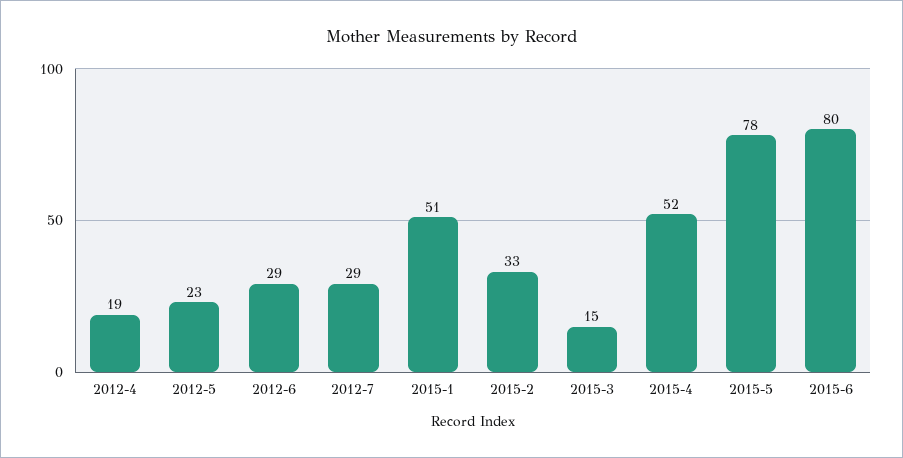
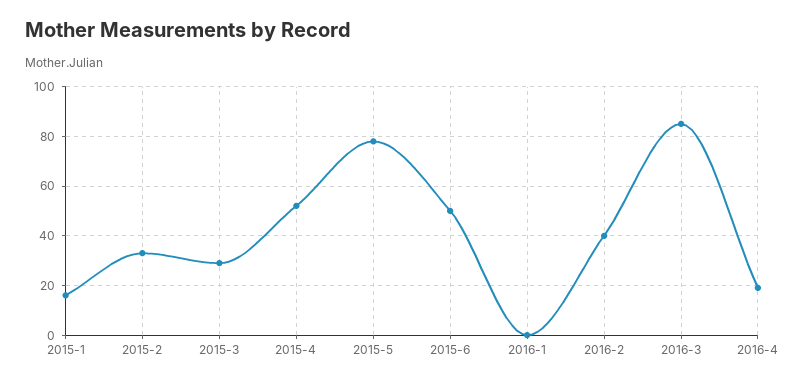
2012-4: 19 -> none
2012-5: 23 -> none
2012-6: 29 -> none
2012-7: 29 -> none
2015-1: 51 -> 15
2015-3: 15 -> 30
2015-6: 80 -> 50
2016-1: none -> 0
2016-2: none -> 40
2016-3: none -> 85
2016-4: none -> 20

